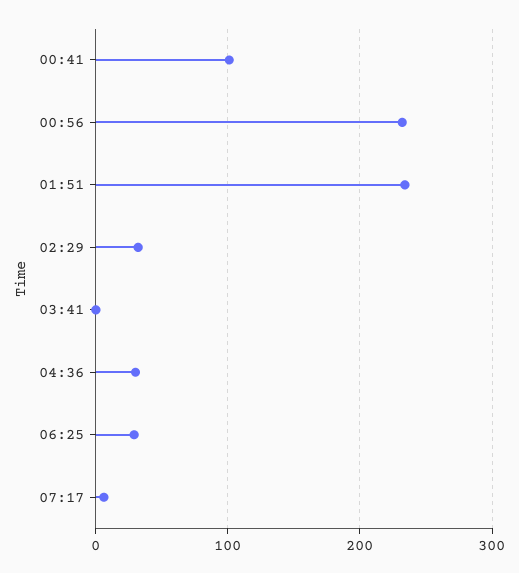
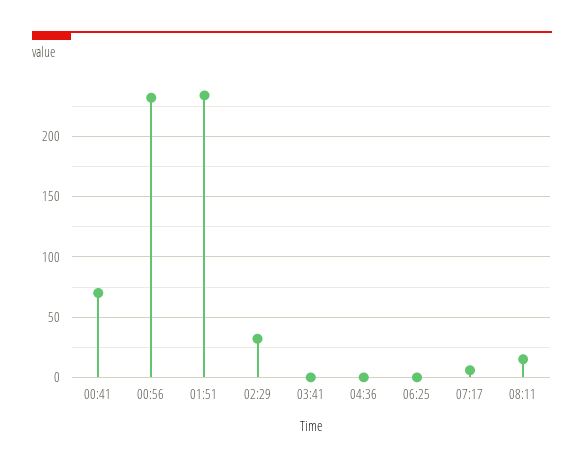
00:41: 100 -> 70
04:36: 30 -> 0
06:25: 30 -> 0
08:11: none -> 15

